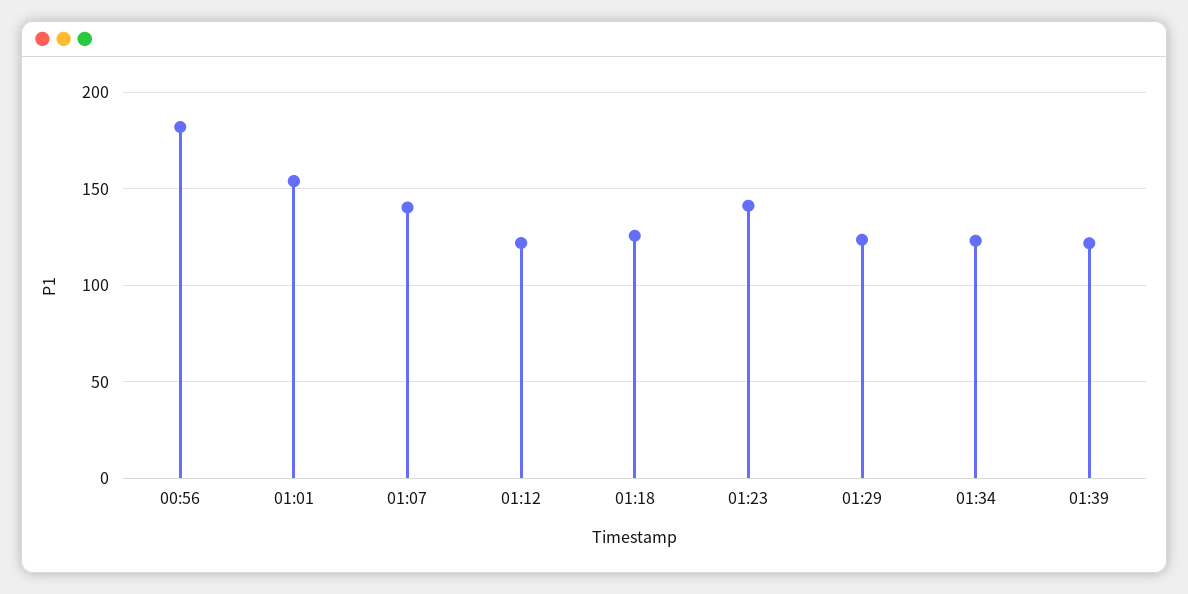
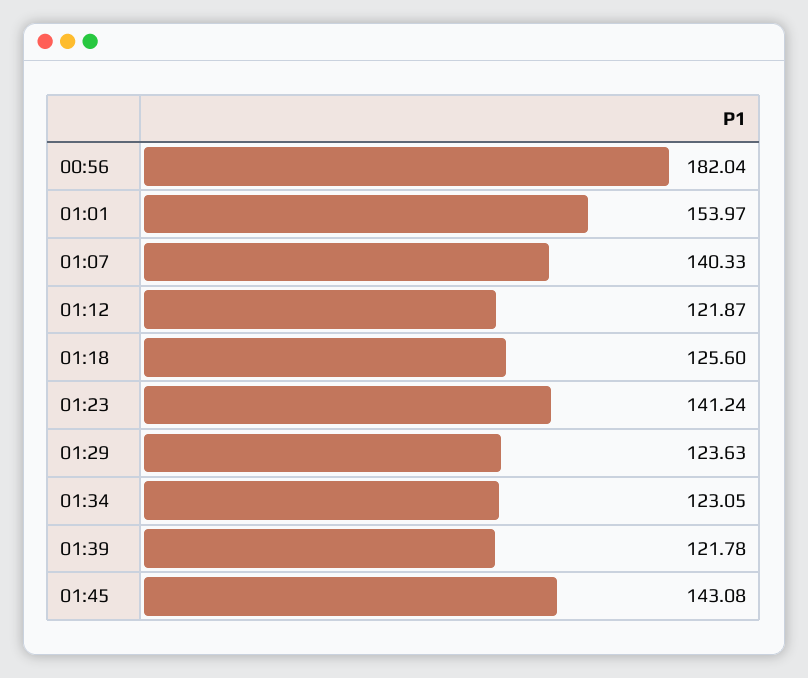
01:45: none -> 143.08

